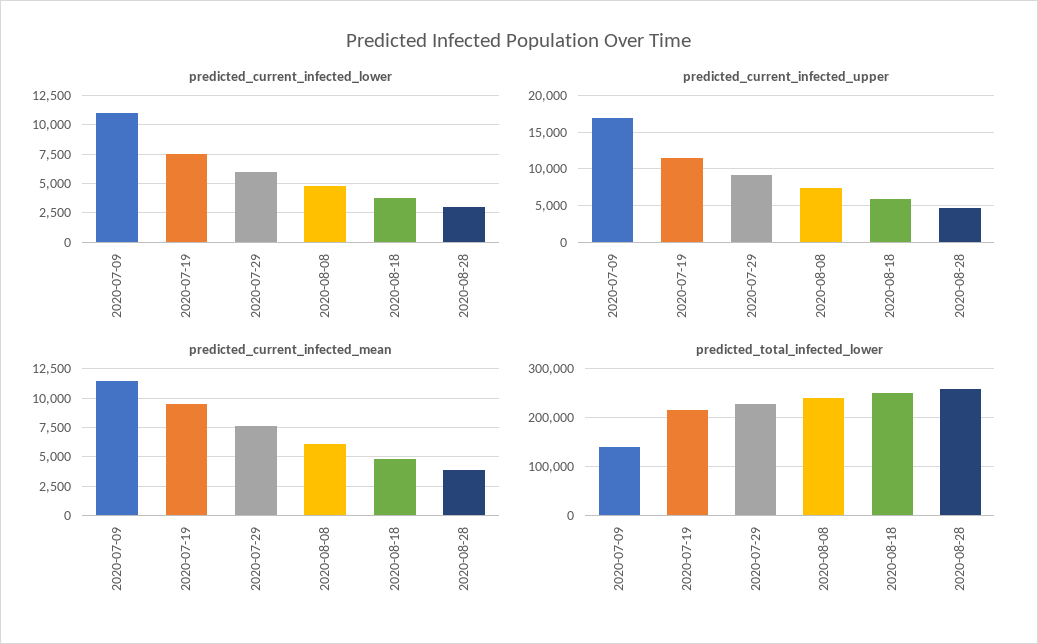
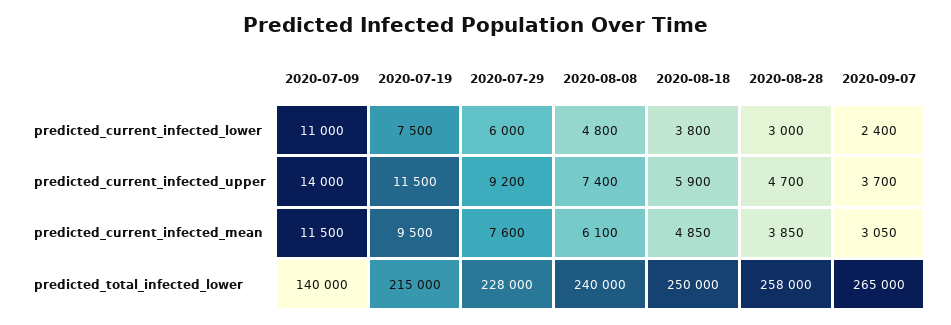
predicted_current_infected_upper, 2020-07-09: 17000 -> 14000
predicted_current_infected_lower, 2020-09-07: none -> 2400
predicted_current_infected_upper, 2020-09-07: none -> 3700
predicted_current_infected_mean, 2020-09-07: none -> 3050
predicted_total_infected_lower, 2020-09-07: none -> 265000

